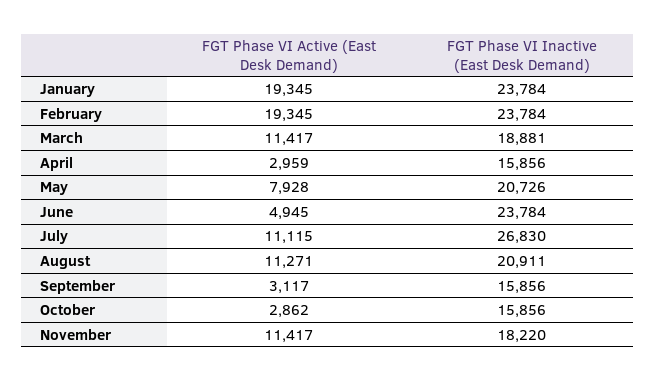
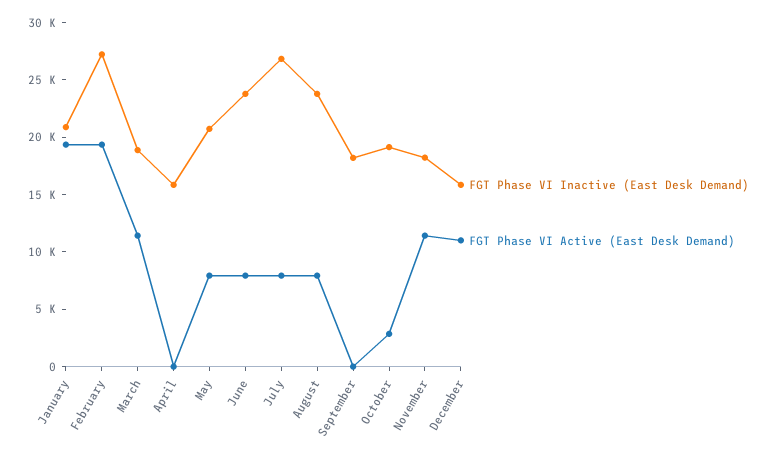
FGT Phase VI Inactive (East Desk Demand), January: 23784 -> 21000
FGT Phase VI Inactive (East Desk Demand), February: 23784 -> 27000
FGT Phase VI Active (East Desk Demand), April: 2959 -> 0
FGT Phase VI Active (East Desk Demand), June: 4945 -> 8000
FGT Phase VI Active (East Desk Demand), July: 11115 -> 8000
FGT Phase VI Active (East Desk Demand), August: 11271 -> 8000
FGT Phase VI Inactive (East Desk Demand), August: 20911 -> 24000
FGT Phase VI Active (East Desk Demand), September: 3117 -> 0
FGT Phase VI Inactive (East Desk Demand), September: 15856 -> 18000
FGT Phase VI Inactive (East Desk Demand), October: 15856 -> 19000
FGT Phase VI Inactive (East Desk Demand), December: none -> 16000
FGT Phase VI Active (East Desk Demand), December: none -> 11000

